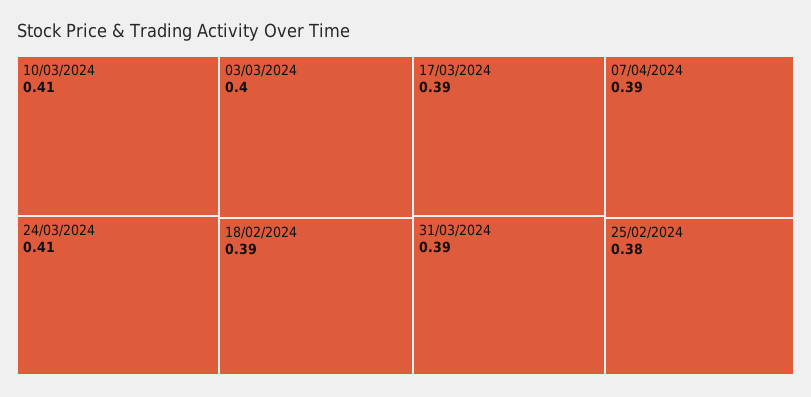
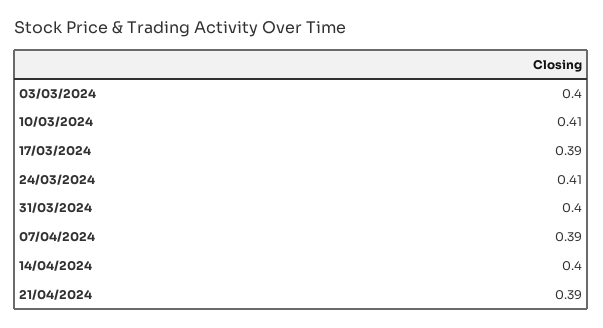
18/02/2024: 0.39 -> none
31/03/2024: 0.39 -> 0.4
25/02/2024: 0.38 -> none
14/04/2024: none -> 0.4
21/04/2024: none -> 0.39

